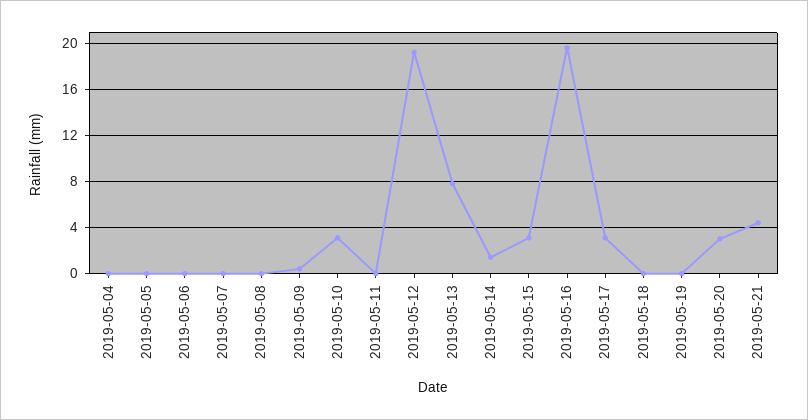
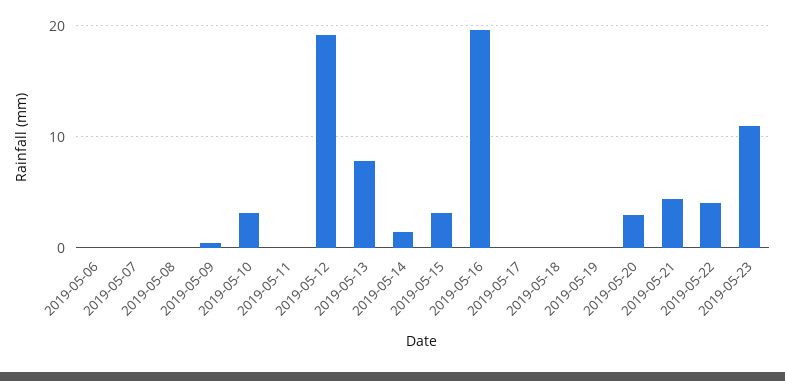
2019-05-04: 0 -> none
2019-05-05: 0 -> none
2019-05-17: 3 -> 0
2019-05-22: none -> 4
2019-05-23: none -> 11

